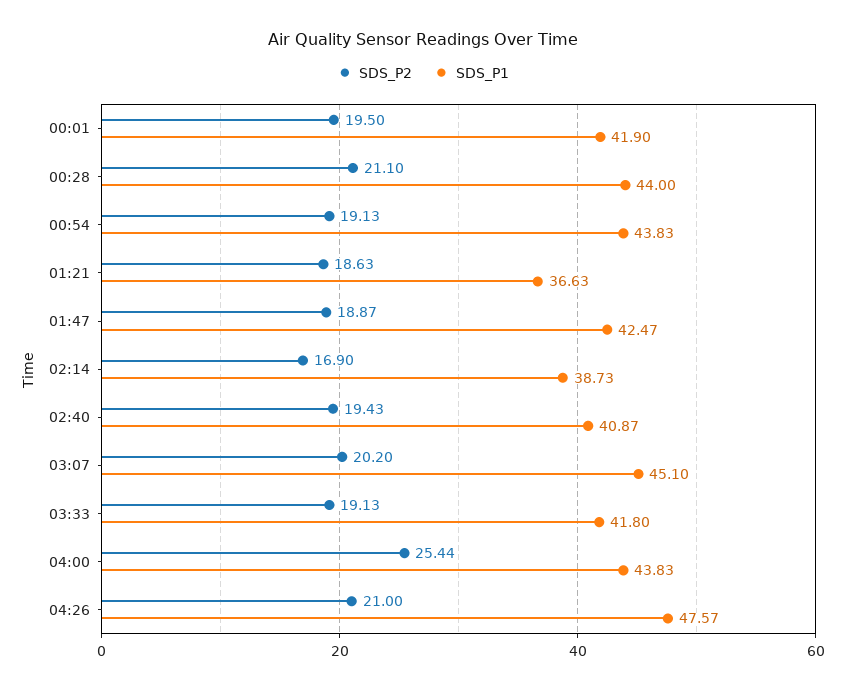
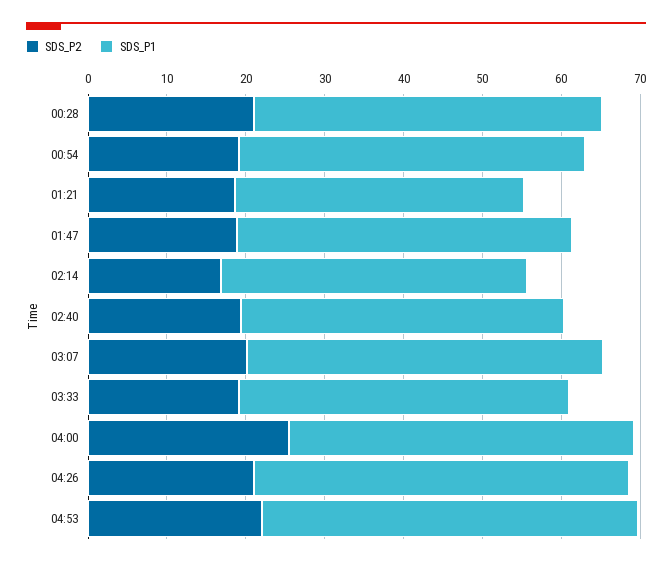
SDS_P2, 00:01: 19.5 -> none
SDS_P1, 00:01: 41.9 -> none
SDS_P2, 04:53: none -> 22
SDS_P1, 04:53: none -> 48

